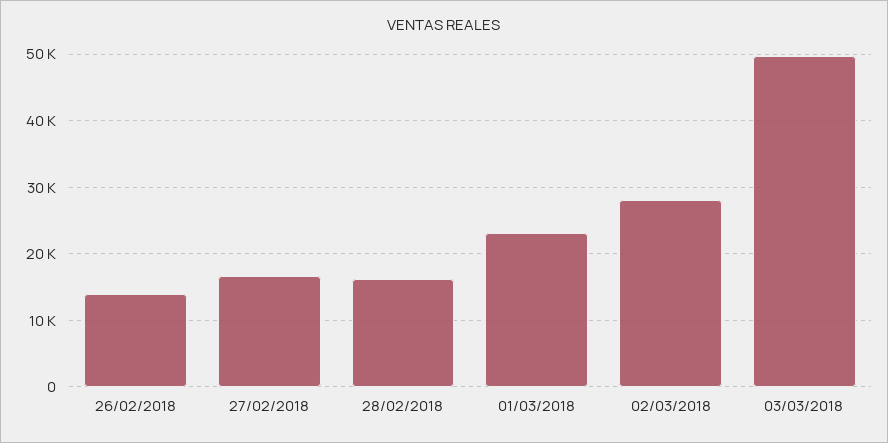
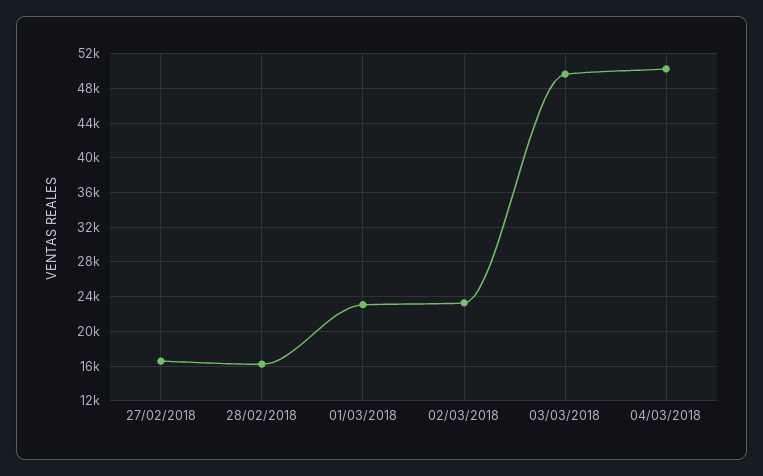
26/02/2018: 14000 -> none
02/03/2018: 28000 -> 23000
04/03/2018: none -> 50000

